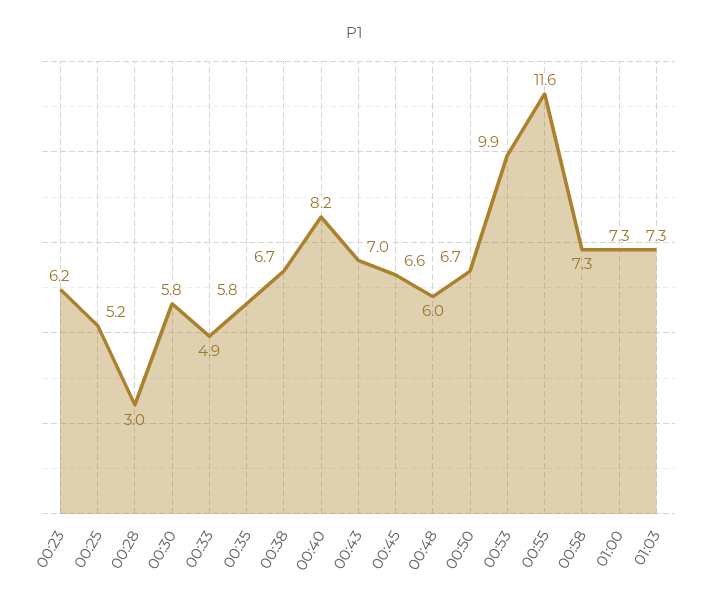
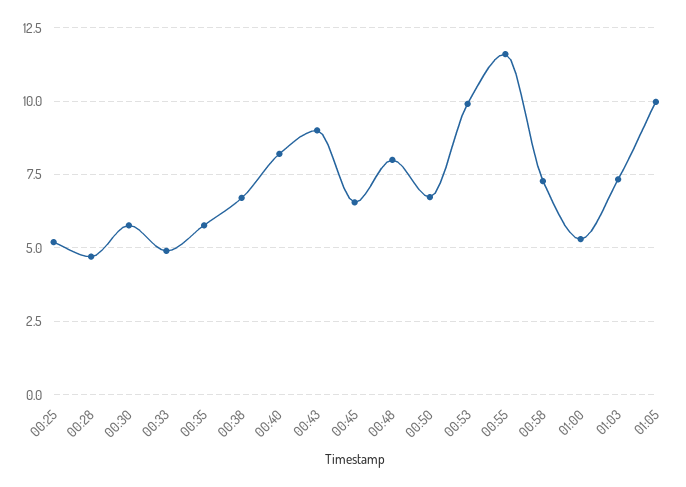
00:23: 6.2 -> none
00:28: 3 -> 4.75
00:43: 7 -> 9
00:48: 6 -> 8
01:00: 7.3 -> 5.25
01:05: none -> 10

